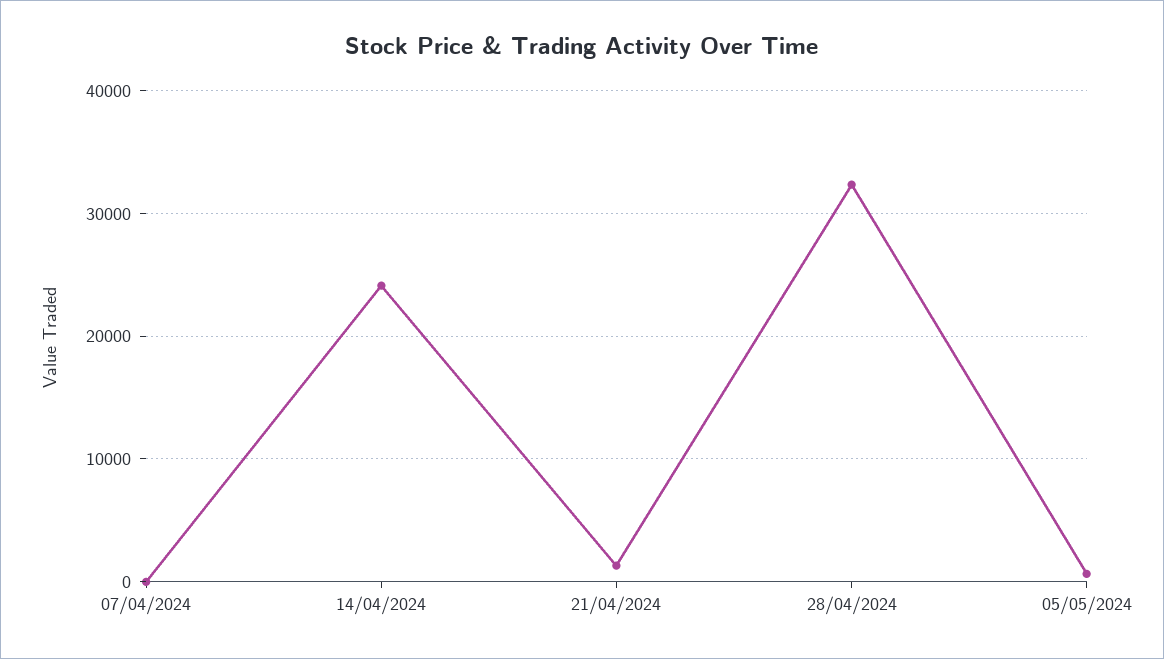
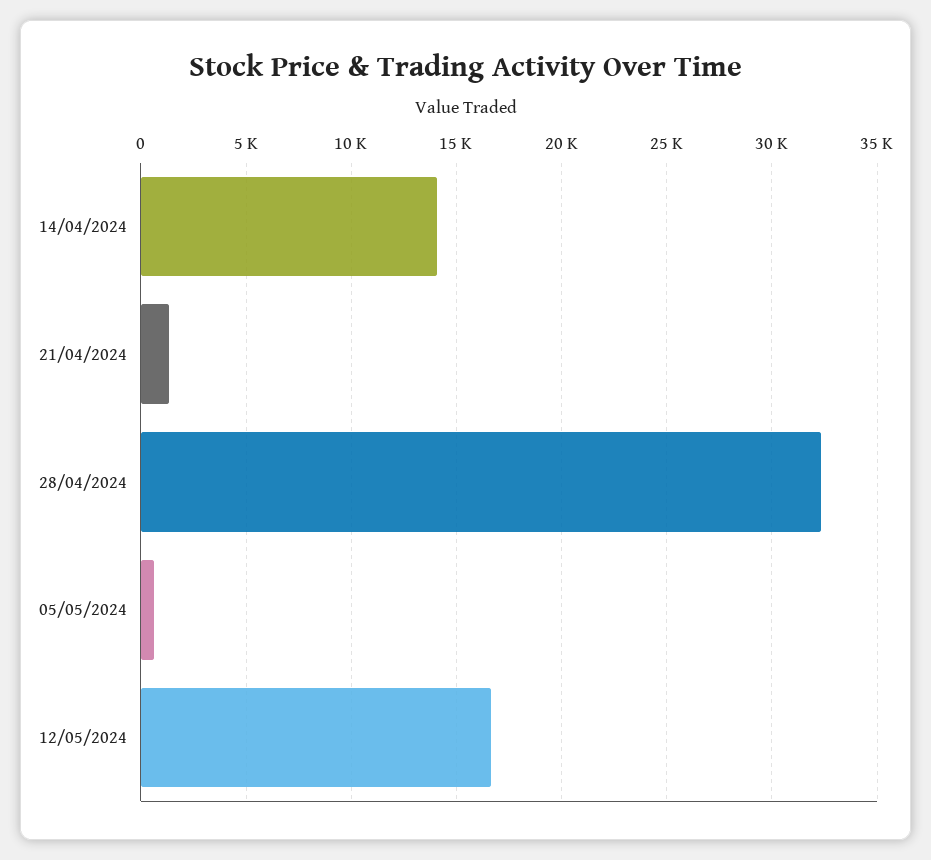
07/04/2024: 0 -> none
14/04/2024: 24000 -> 14000
12/05/2024: none -> 16500

